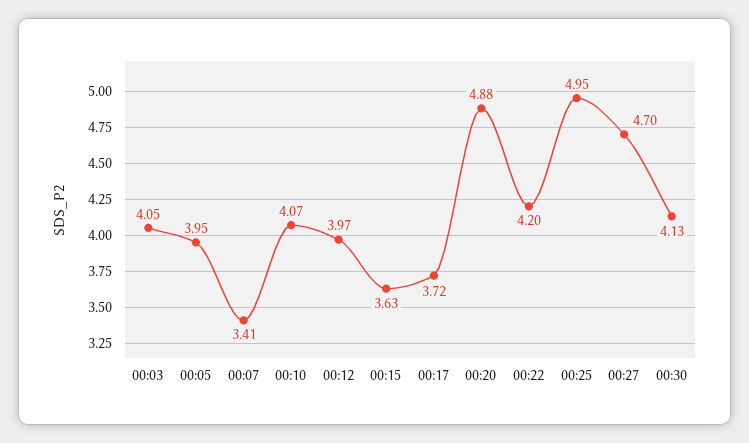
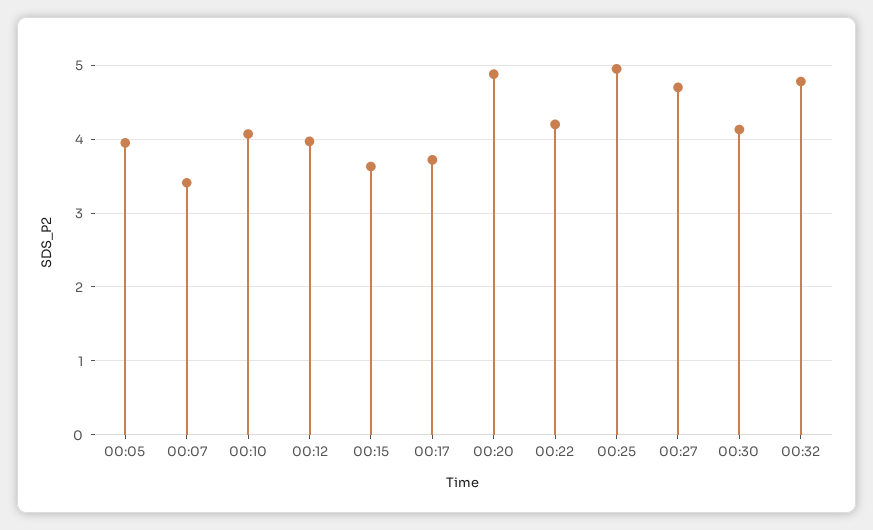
00:03: 4.05 -> none
00:32: none -> 4.8

